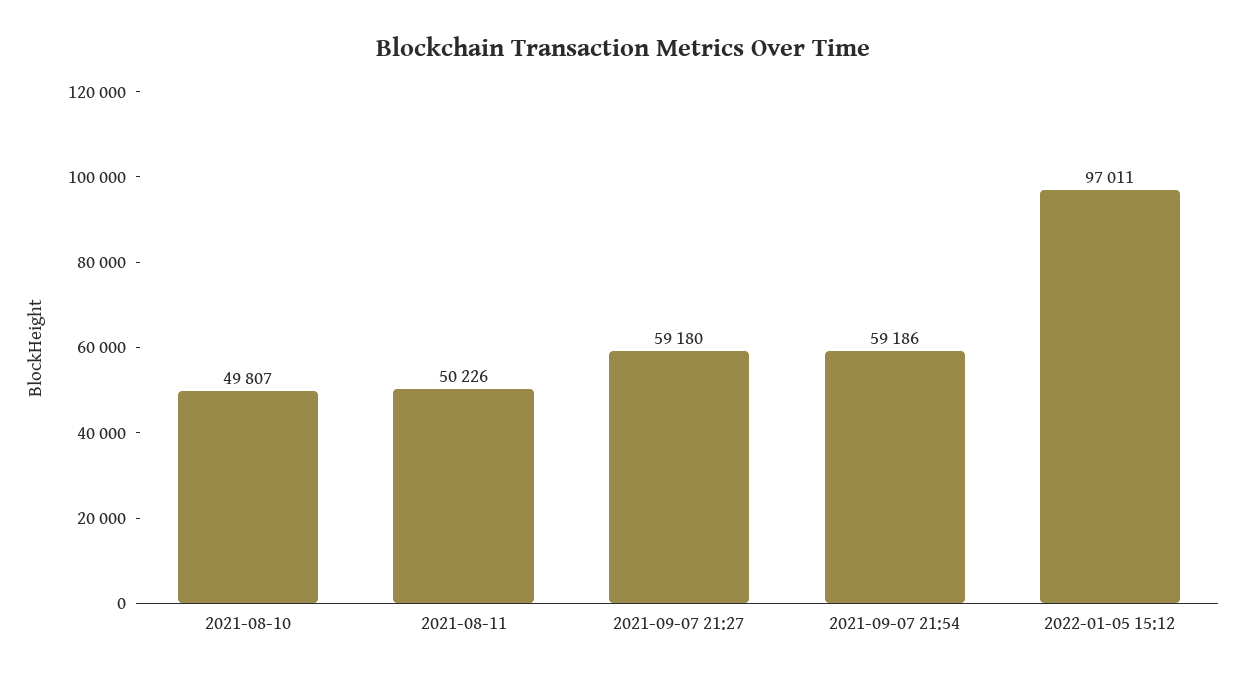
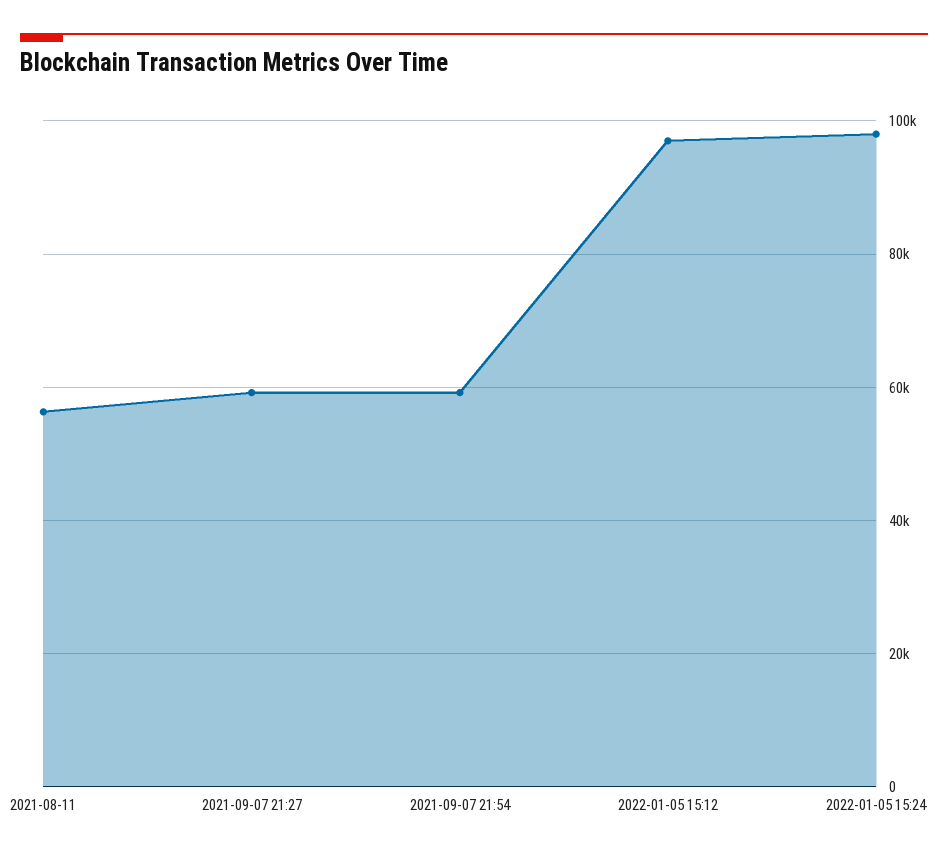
2021-08-10: 49807 -> none
2021-08-11: 50226 -> 56000
2022-01-05 15:24: none -> 98000

